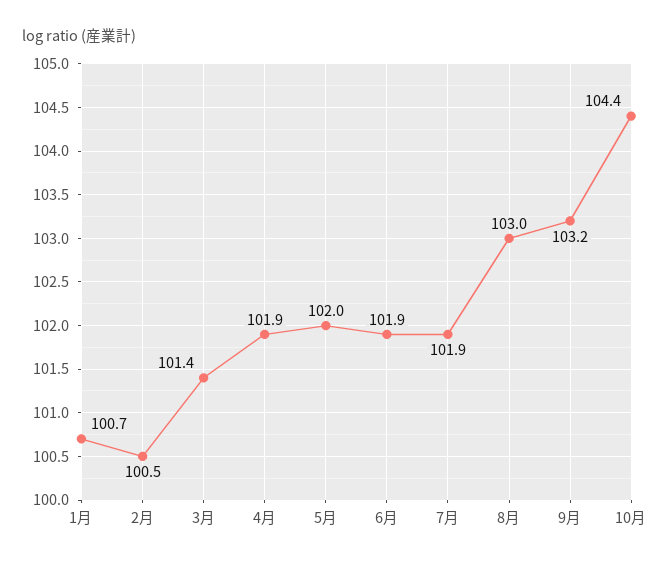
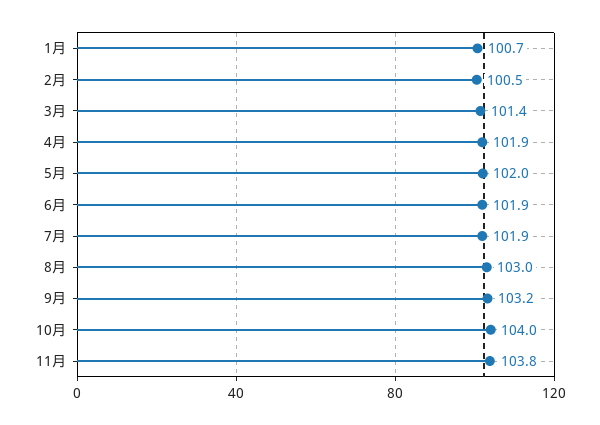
10月: 104.4 -> 104
11月: none -> 103.8

